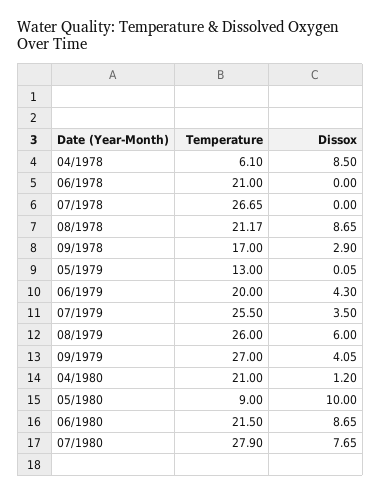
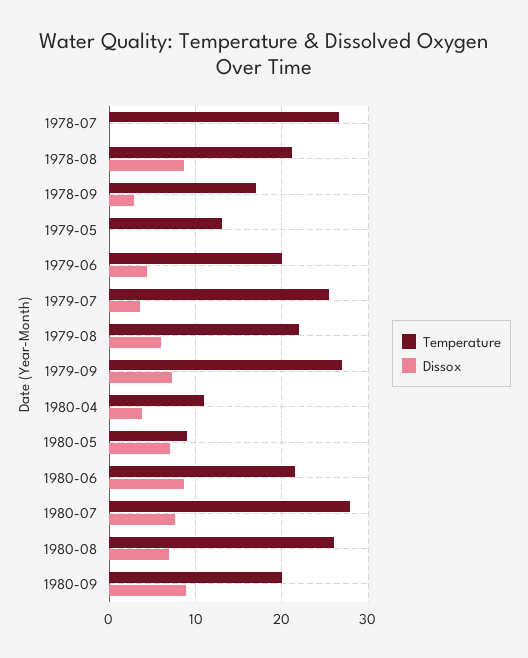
Temperature, 04/1978: 6.1 -> none
Dissox, 04/1978: 8.5 -> none
Temperature, 06/1978: 21 -> none
Dissox, 06/1978: 0 -> none
Temperature, 08/1979: 26 -> 22
Dissox, 09/1979: 4.05 -> 7
Temperature, 04/1980: 21 -> 11
Dissox, 04/1980: 1.2 -> 4
Dissox, 05/1980: 10 -> 7
Temperature, 1980-08: none -> 26
Dissox, 1980-08: none -> 7
Temperature, 1980-09: none -> 20
Dissox, 1980-09: none -> 9

